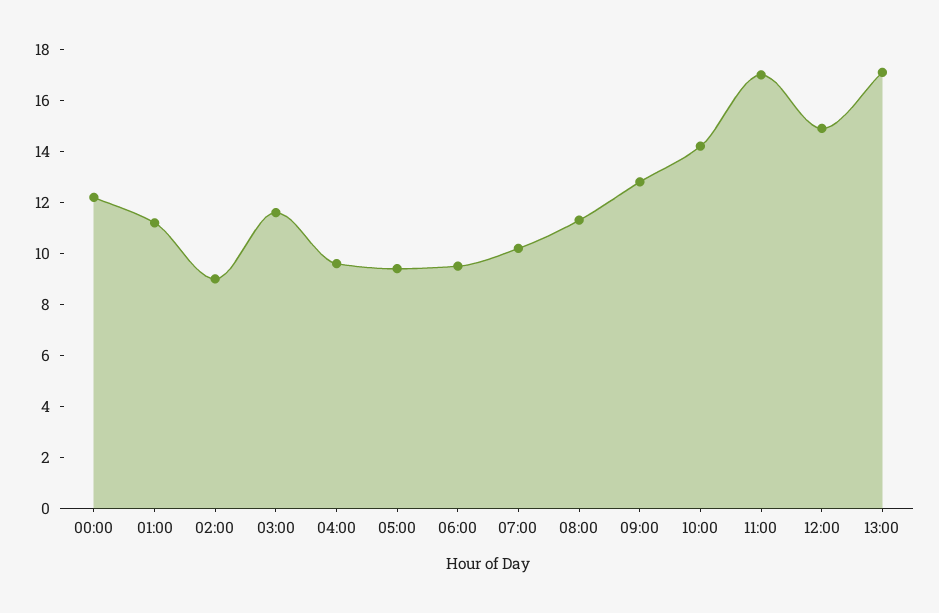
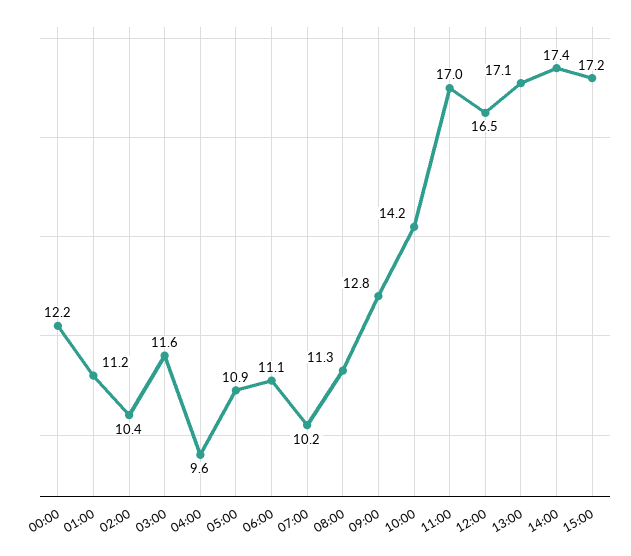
02:00: 9 -> 10.4
05:00: 9.5 -> 10.9
06:00: 9.5 -> 11.1
12:00: 15 -> 16.5
14:00: none -> 17.4
15:00: none -> 17.2

